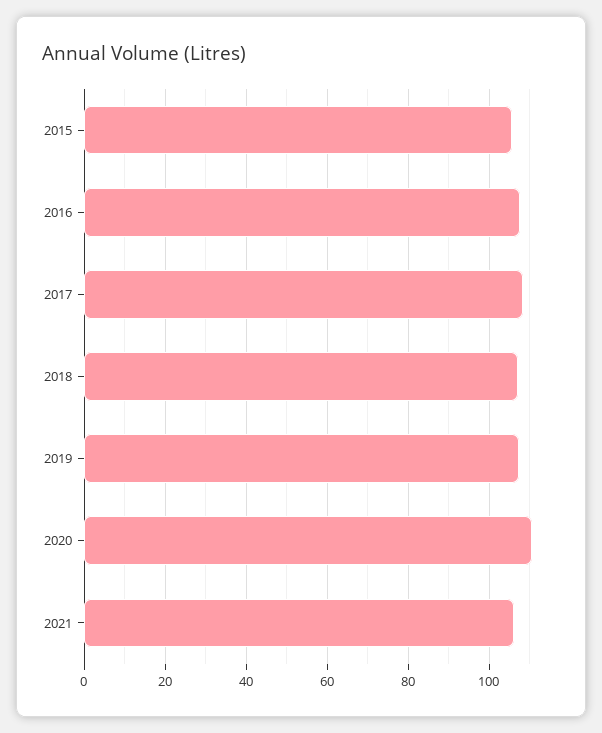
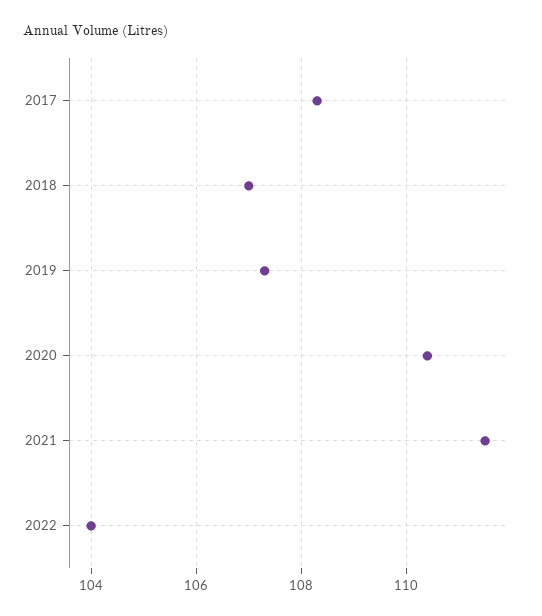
2015: 106 -> none
2016: 108 -> none
2021: 106 -> 111.5
2022: none -> 104

